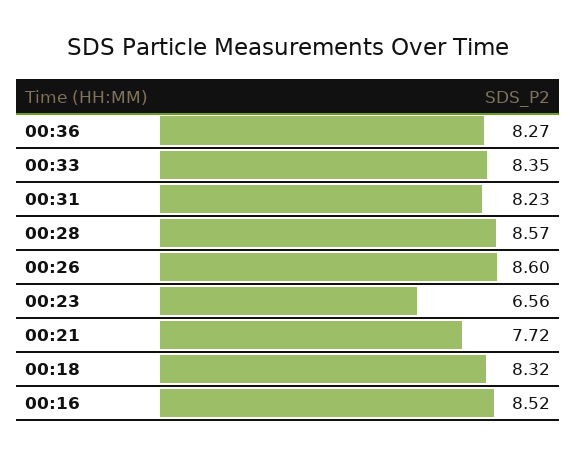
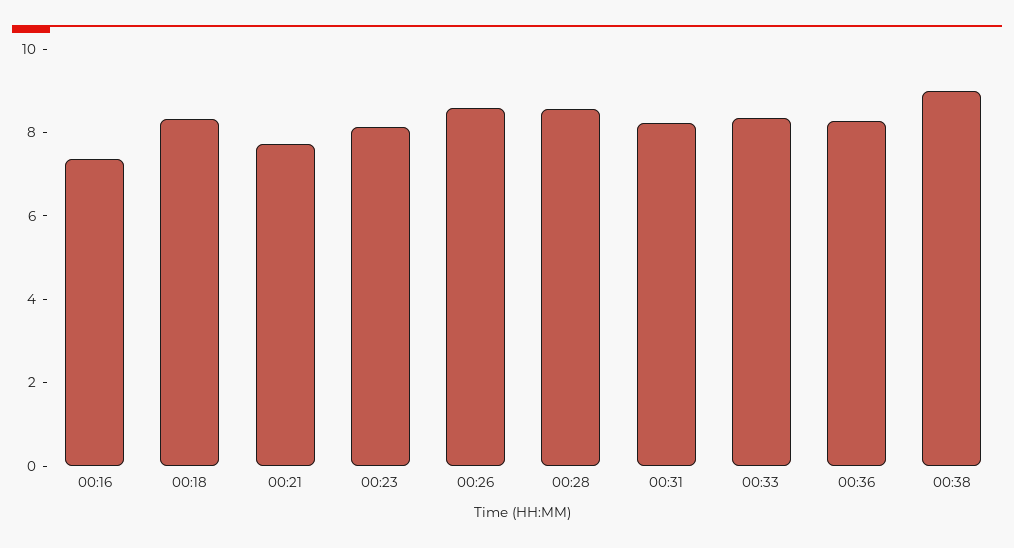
00:23: 6.56 -> 8
00:16: 8.52 -> 7.5
00:38: none -> 9

